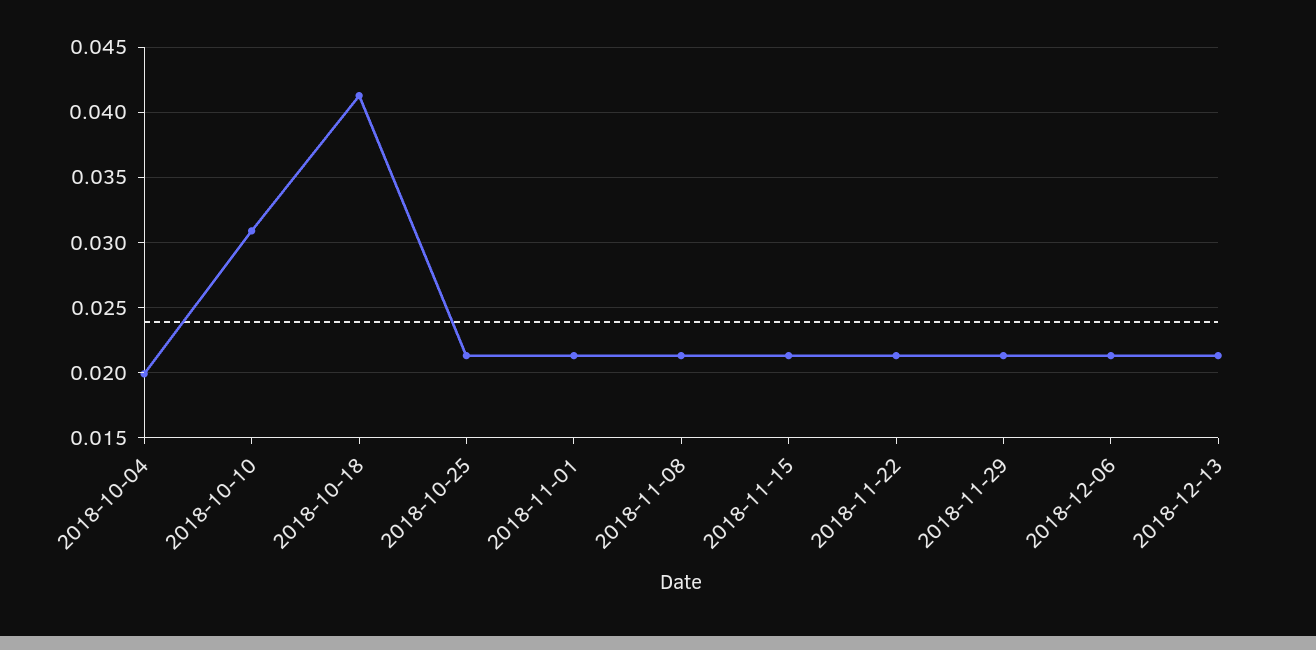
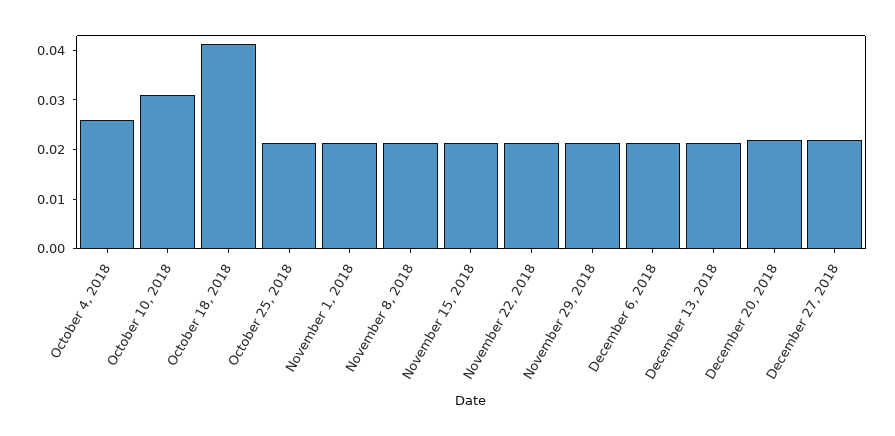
2018-10-04: 0.02 -> 0.026
December 20, 2018: none -> 0.022
December 27, 2018: none -> 0.022

